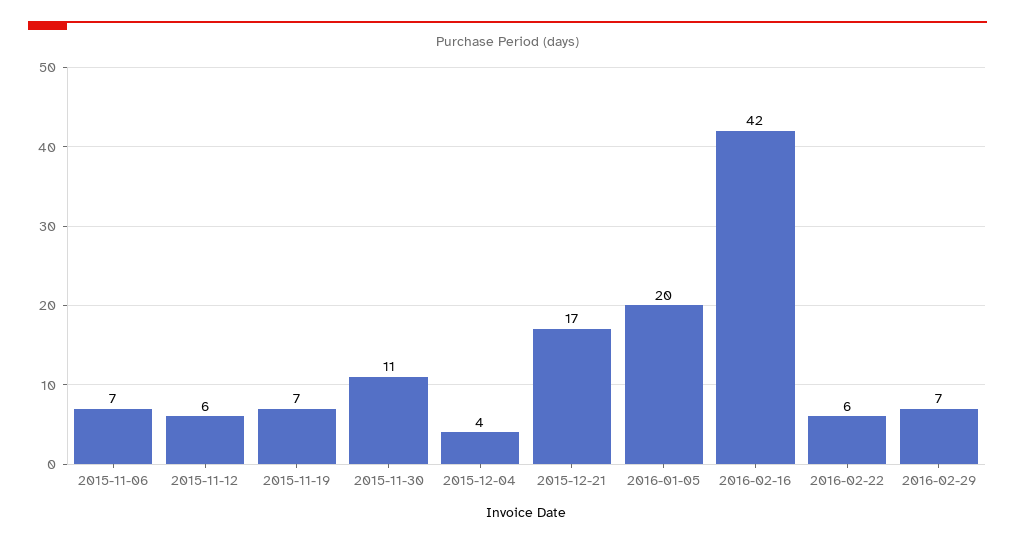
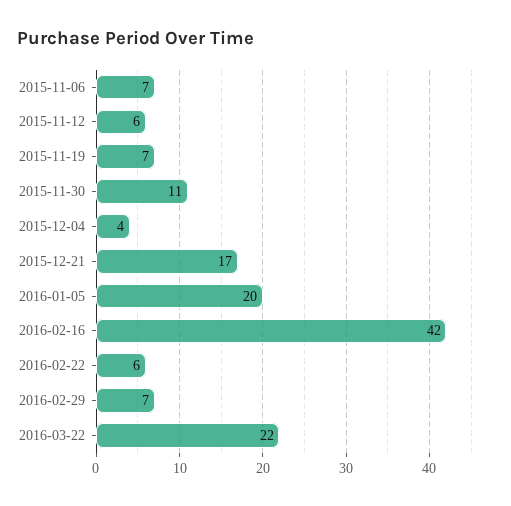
2016-03-22: none -> 22

